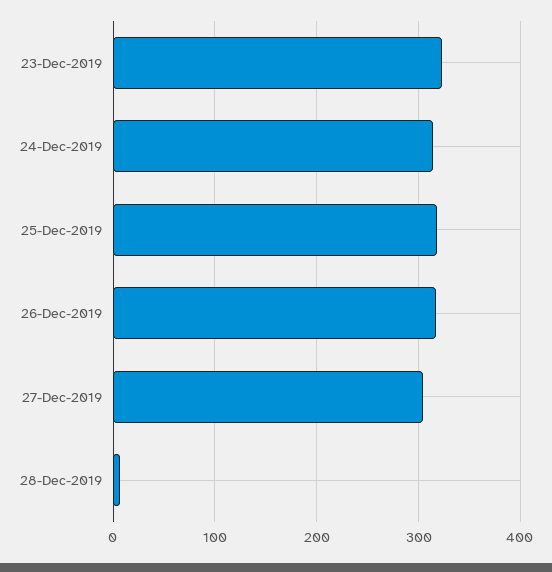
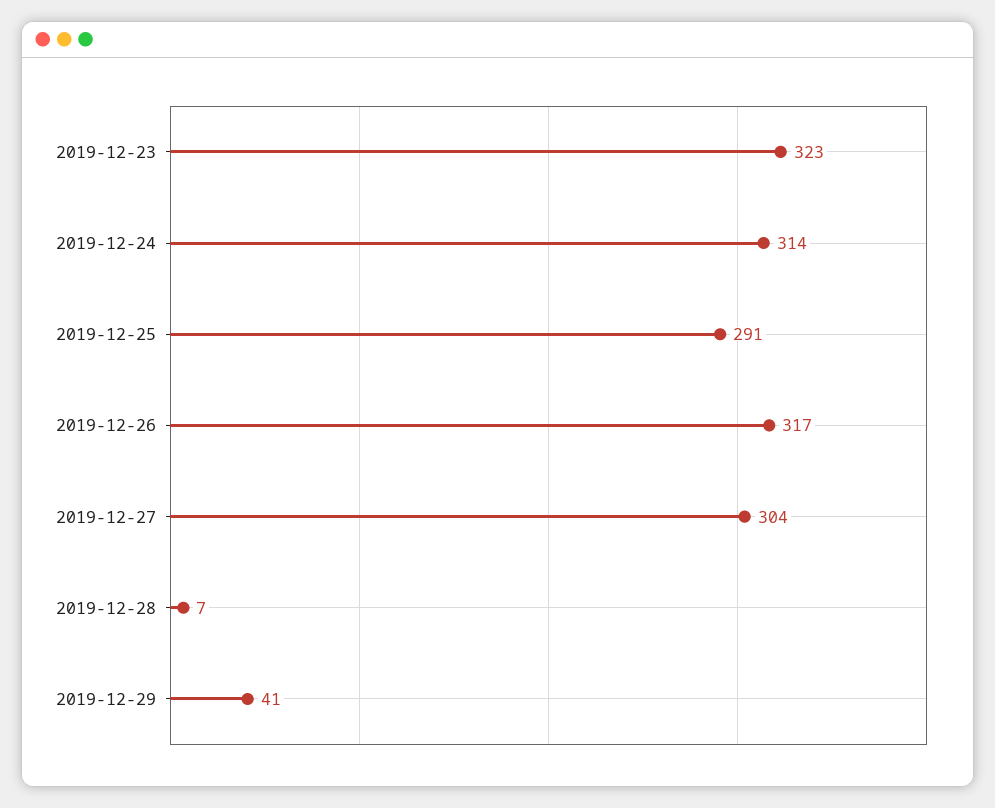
25-Dec-2019: 320 -> 291
2019-12-29: none -> 41

